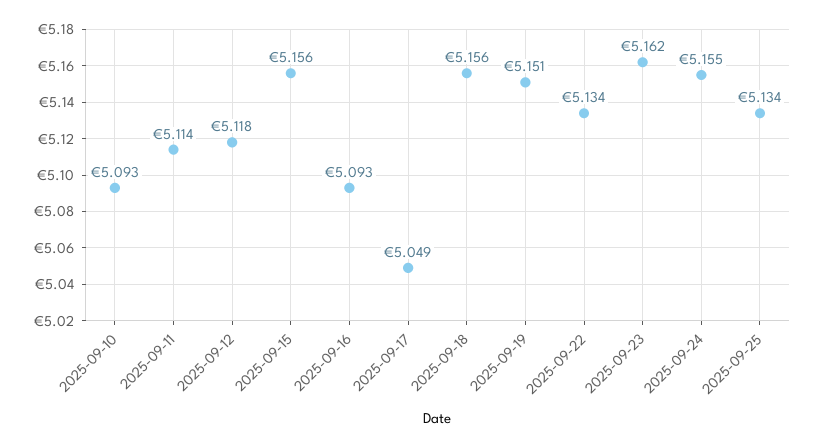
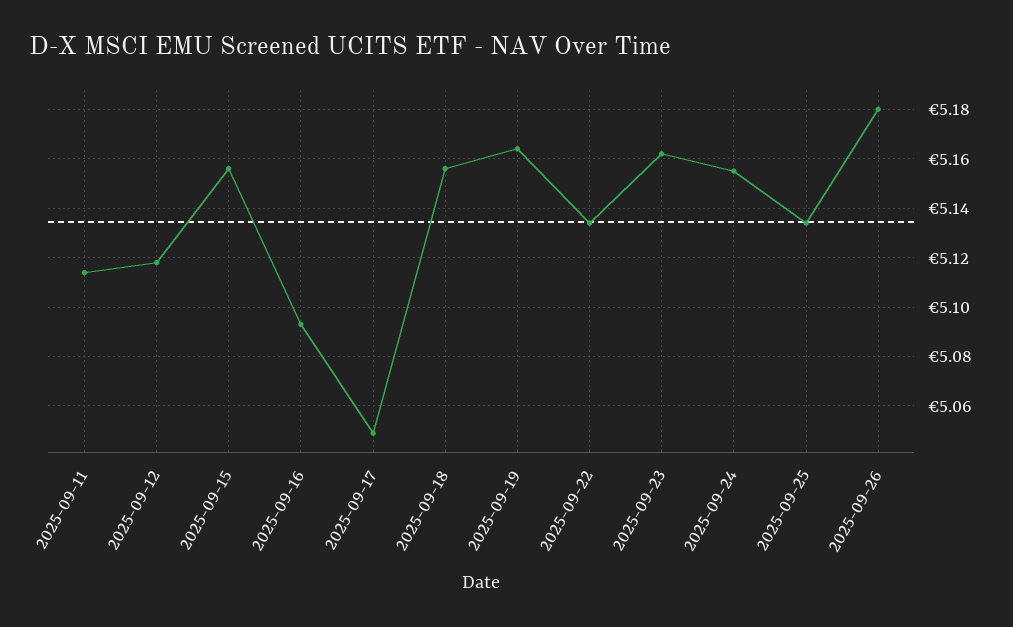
2025-09-10: 5.093 -> none
2025-09-19: 5.151 -> 5.165
2025-09-26: none -> 5.18

